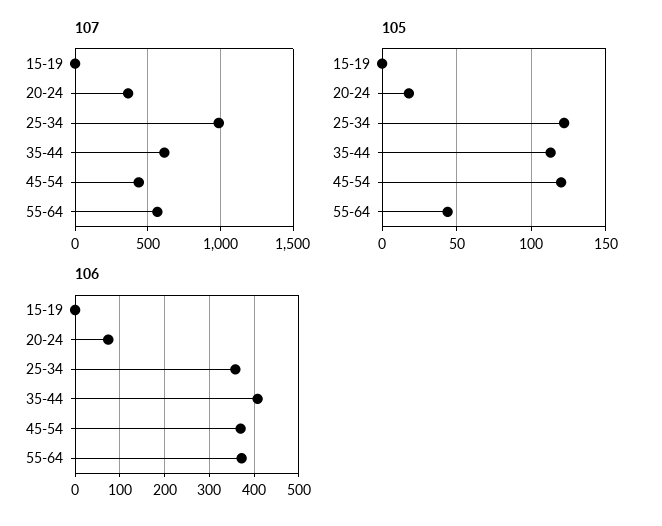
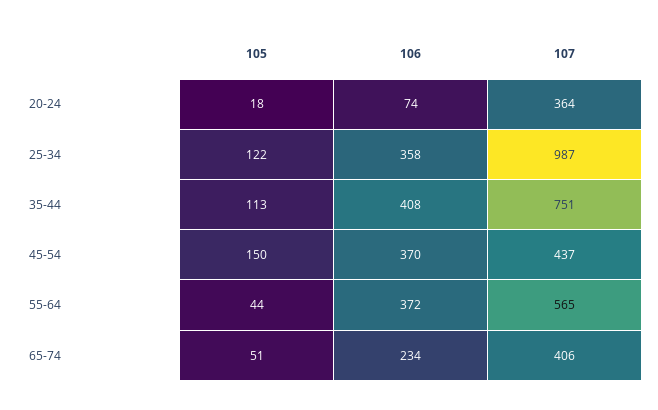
107, 15-19: 0 -> none
107, 35-44: 600 -> 751
105, 15-19: 0 -> none
105, 45-54: 120 -> 150
106, 15-19: 0 -> none
105, 65-74: none -> 51
106, 65-74: none -> 234
107, 65-74: none -> 406

